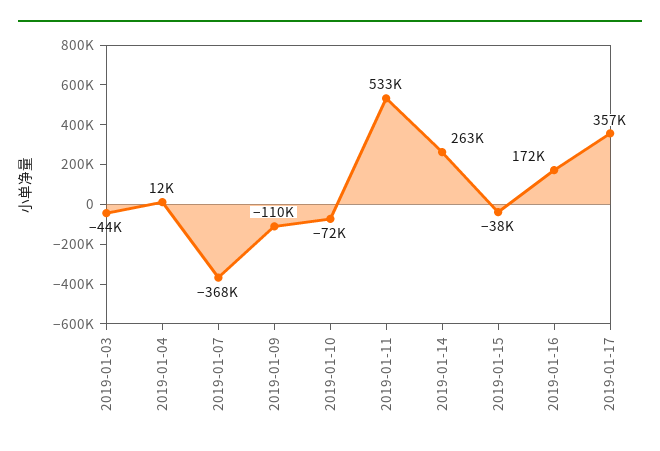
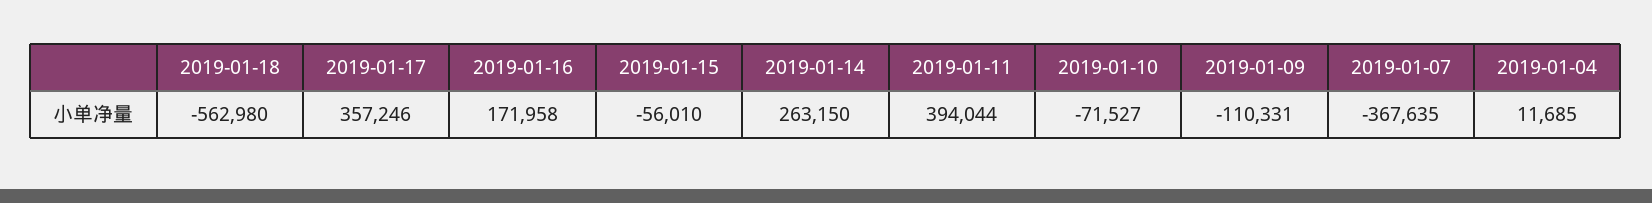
2019-01-03: -44000 -> none
2019-01-11: 533000 -> 394044
2019-01-15: -38000 -> -56010
2019-01-18: none -> -562980

